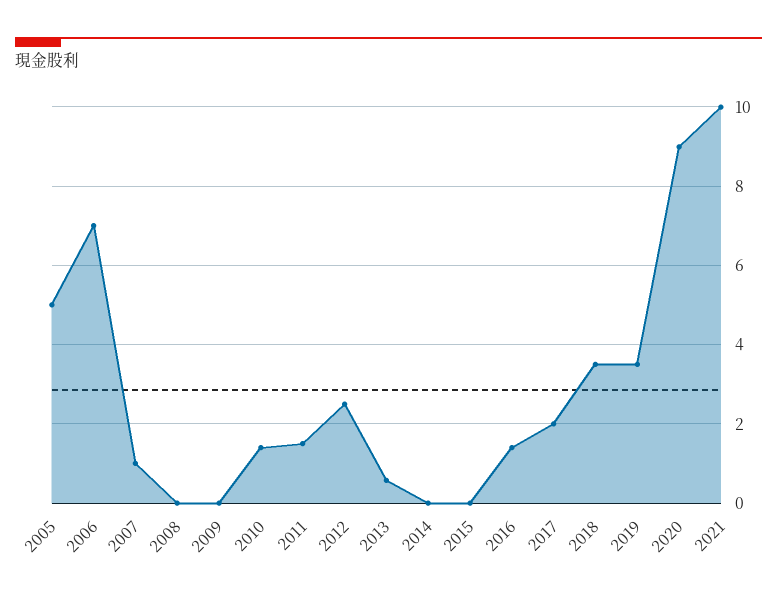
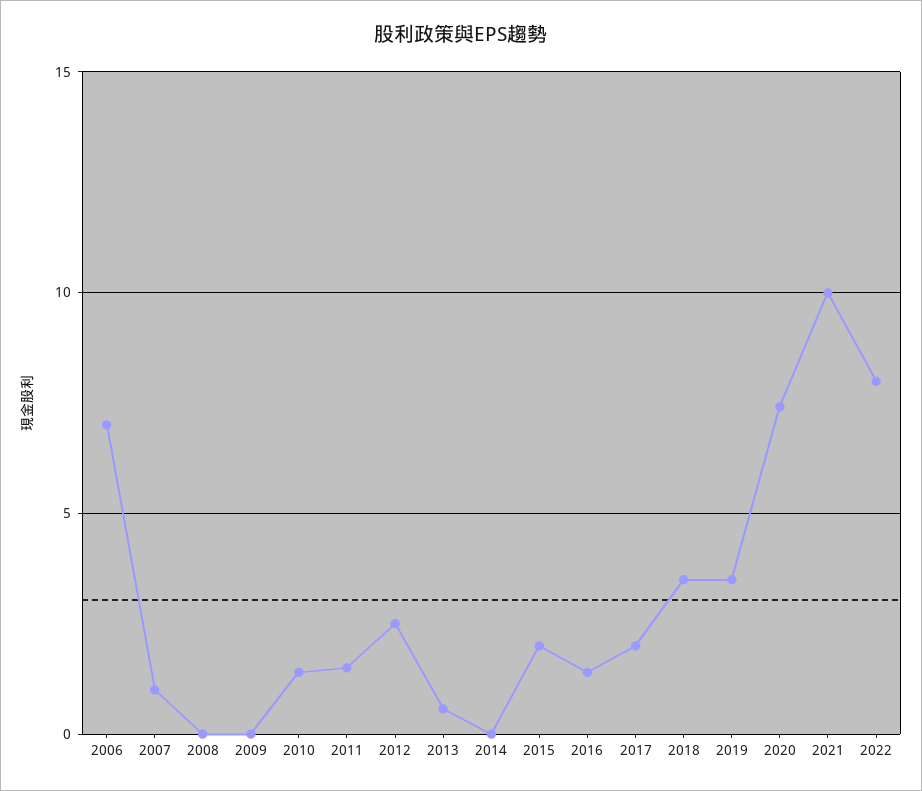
2005: 5 -> none
2015: 0 -> 2
2020: 9 -> 7.5
2022: none -> 8

